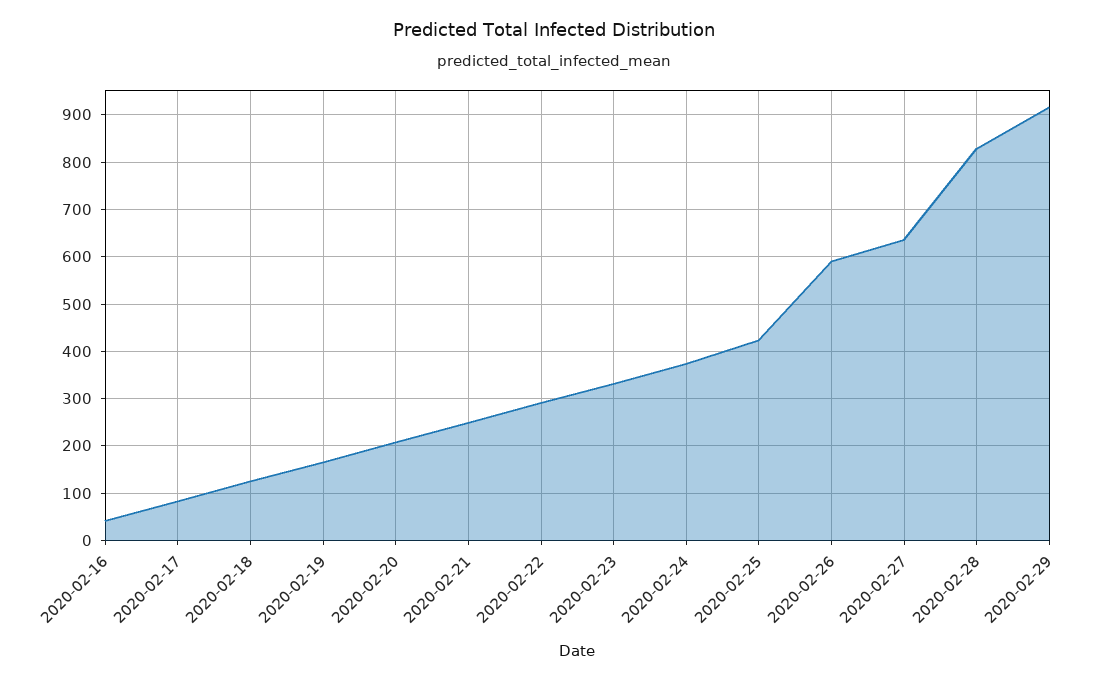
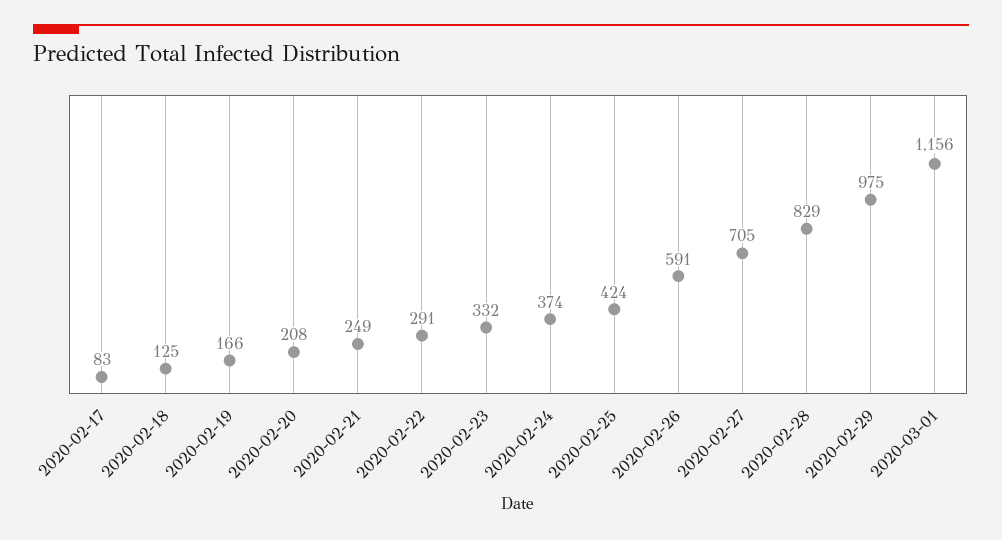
2020-02-16: 40 -> none
2020-02-27: 640 -> 705
2020-02-29: 920 -> 975
2020-03-01: none -> 1156

